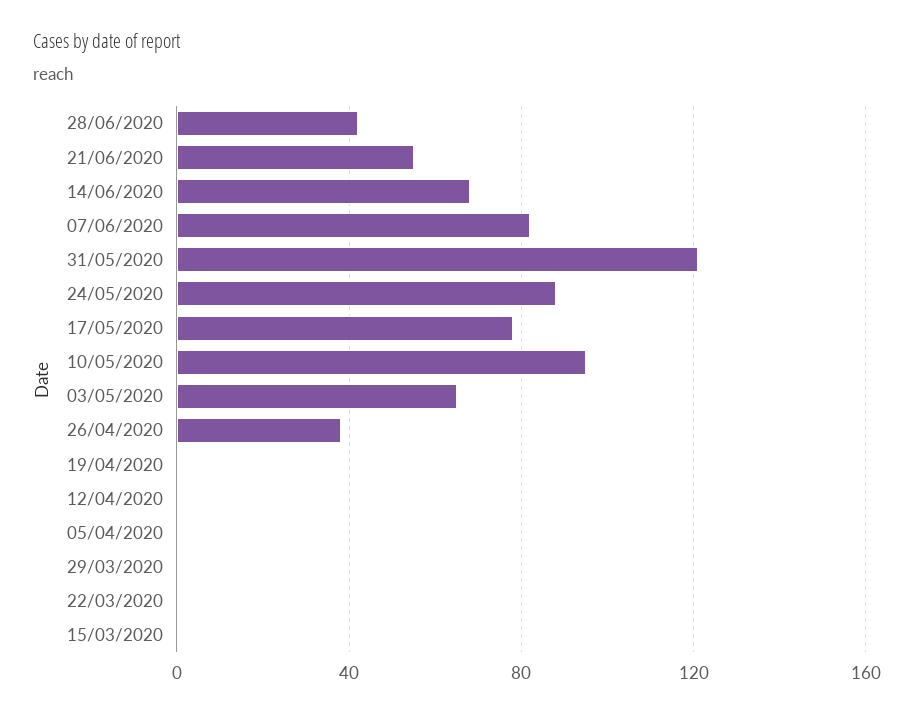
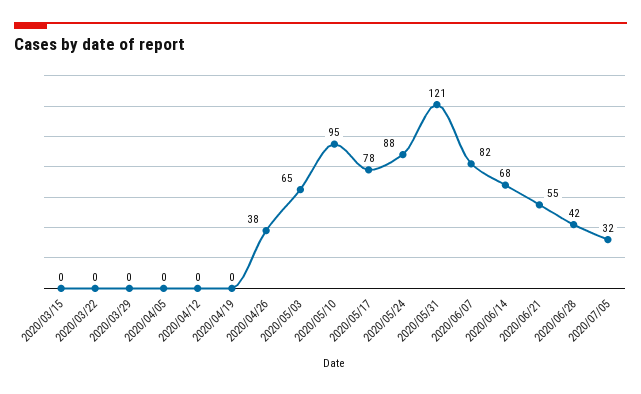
2020/07/05: none -> 32

